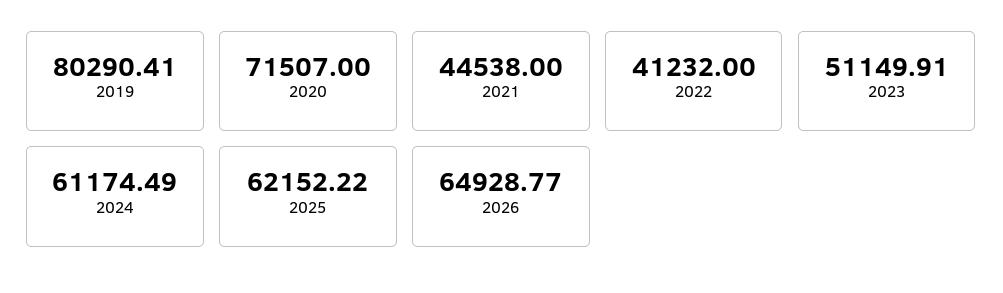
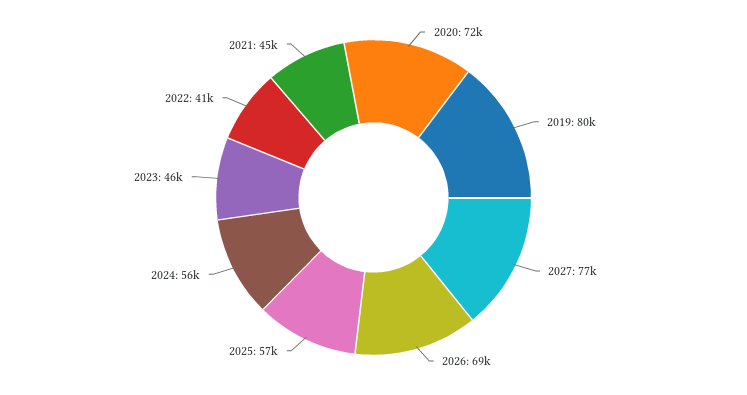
2023: 51149.91 -> 46000
2024: 61174.49 -> 56000
2025: 62152.22 -> 57000
2026: 64928.77 -> 69000
2027: none -> 77000

